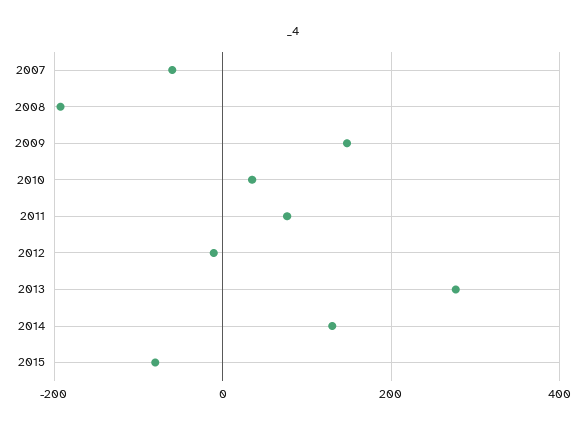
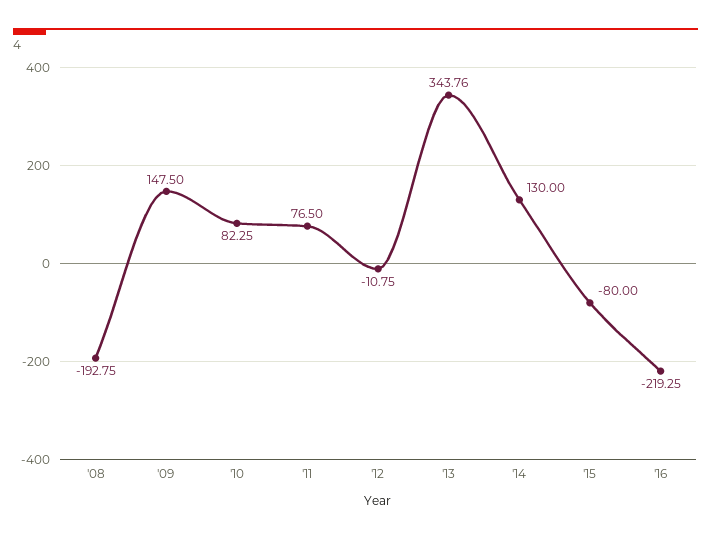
2007: -60 -> none
2010: 40 -> 82.25
2013: 280 -> 343.76
'16: none -> -219.25

